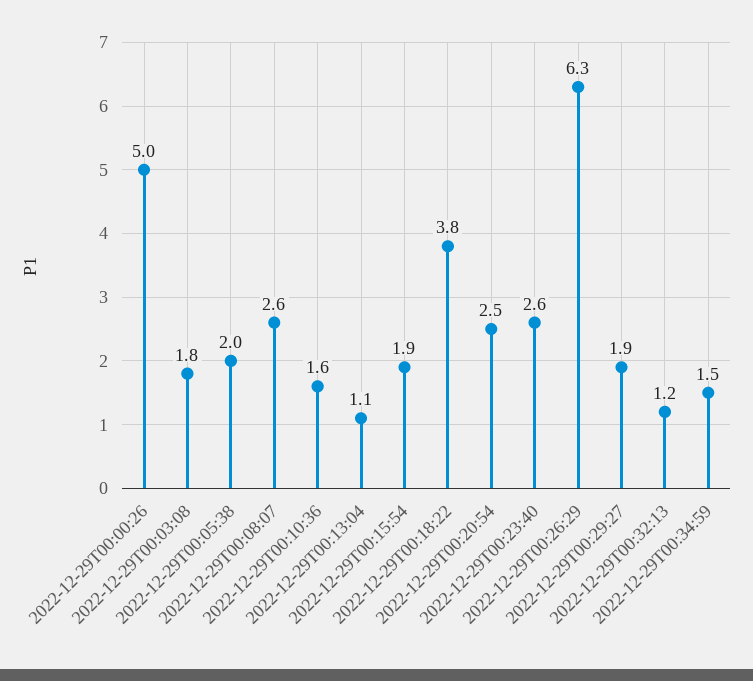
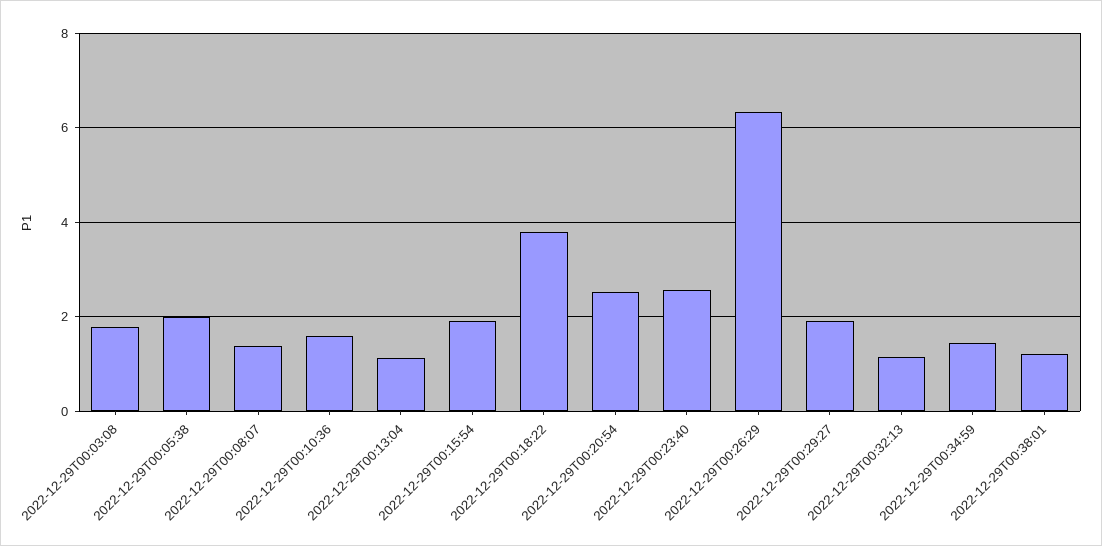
2022-12-29T00:00:26: 5 -> none
2022-12-29T00:08:07: 2.6 -> 1.4
2022-12-29T00:38:01: none -> 1.2

